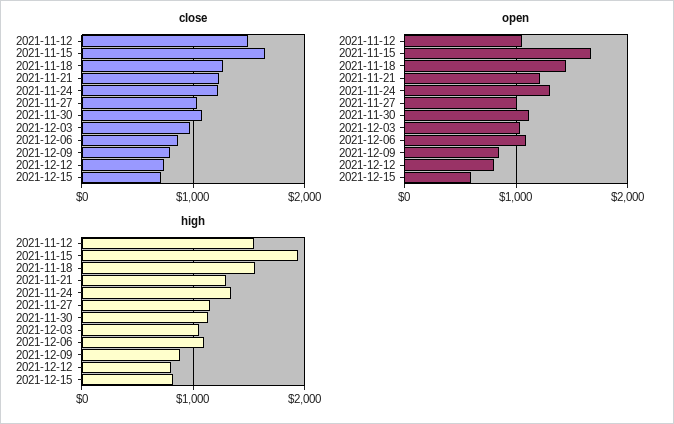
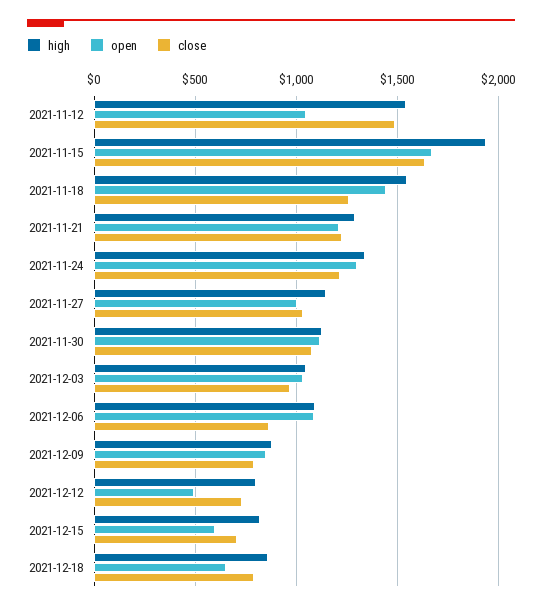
open, 2021-12-12: 800 -> 500
high, 2021-12-18: none -> 850
open, 2021-12-18: none -> 650
close, 2021-12-18: none -> 800

